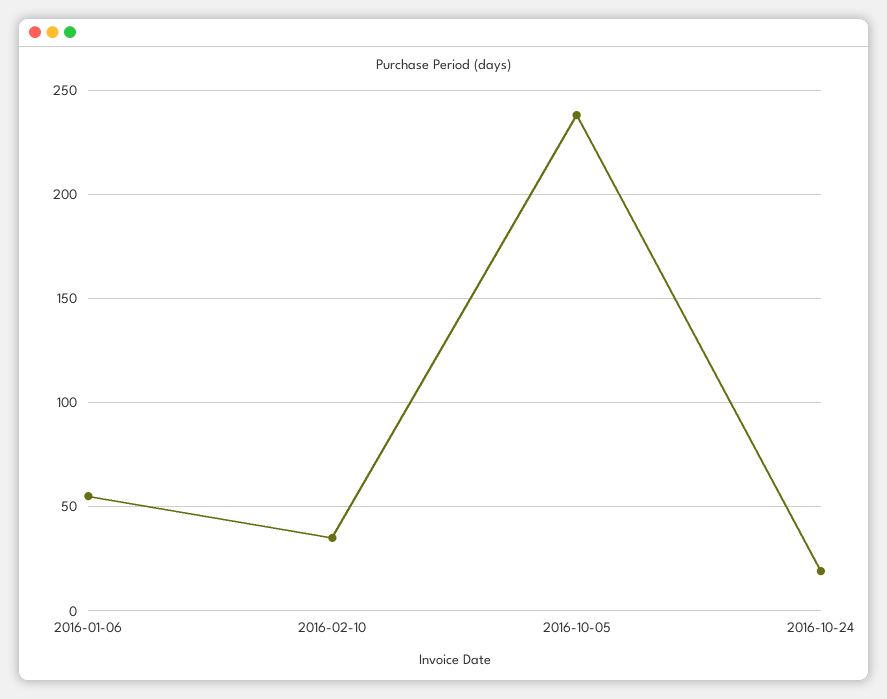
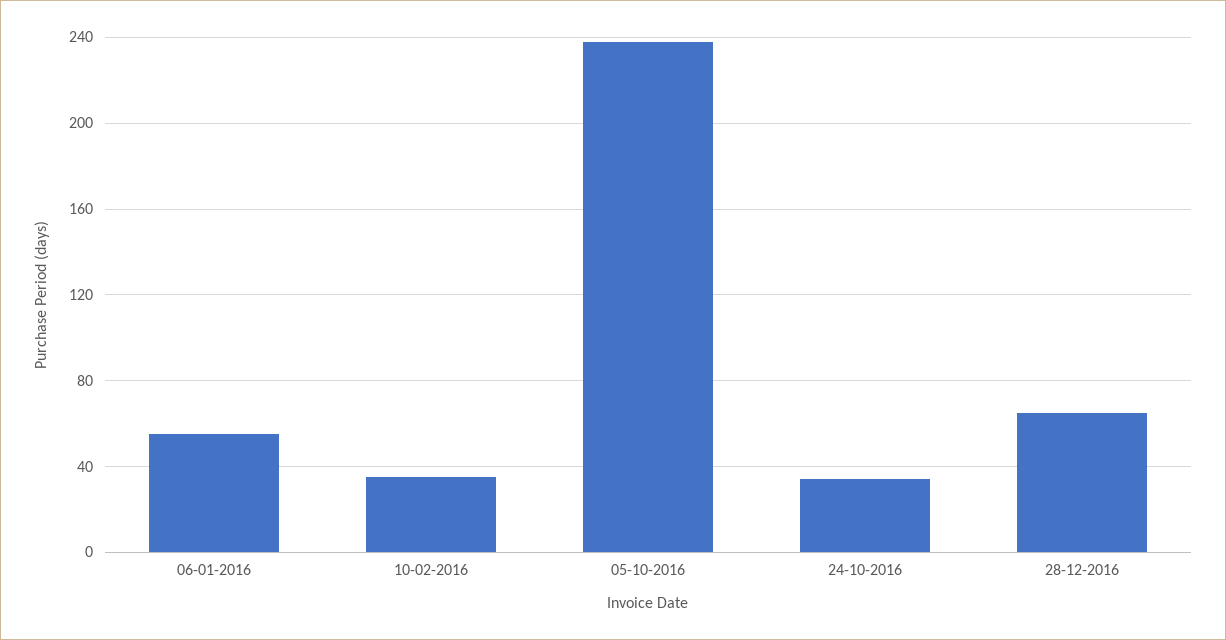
2016-10-24: 20 -> 35
28-12-2016: none -> 65

